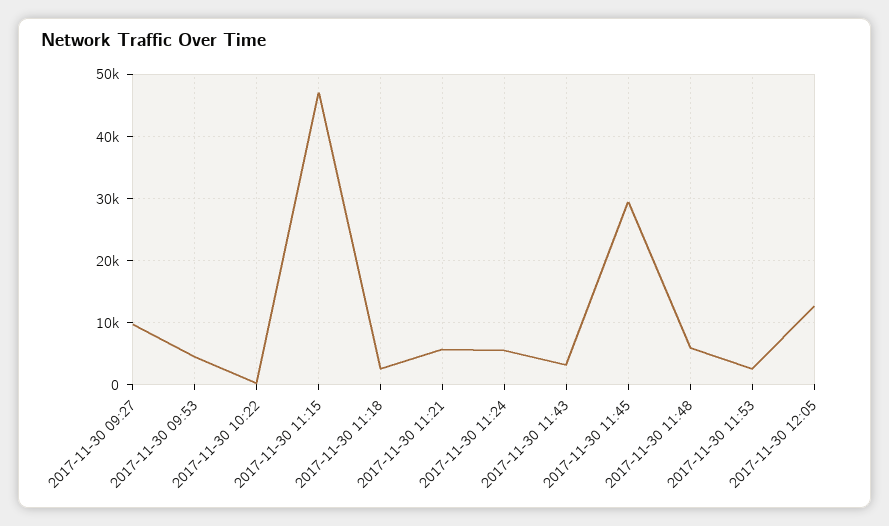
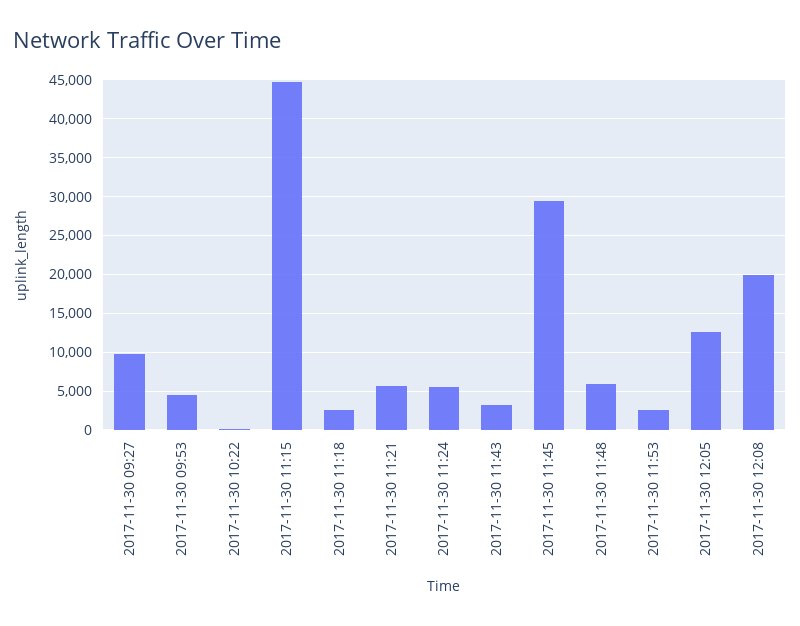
2017-11-30 11:15: 47000 -> 45000
2017-11-30 12:08: none -> 20000

